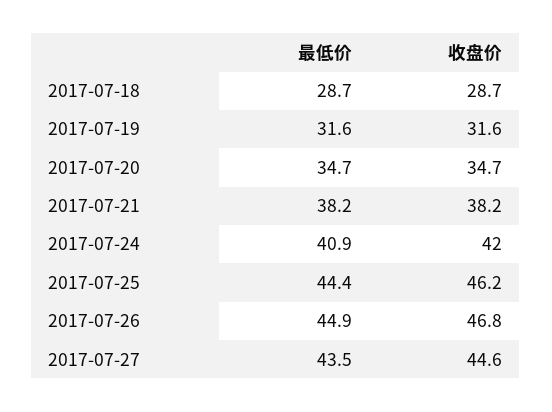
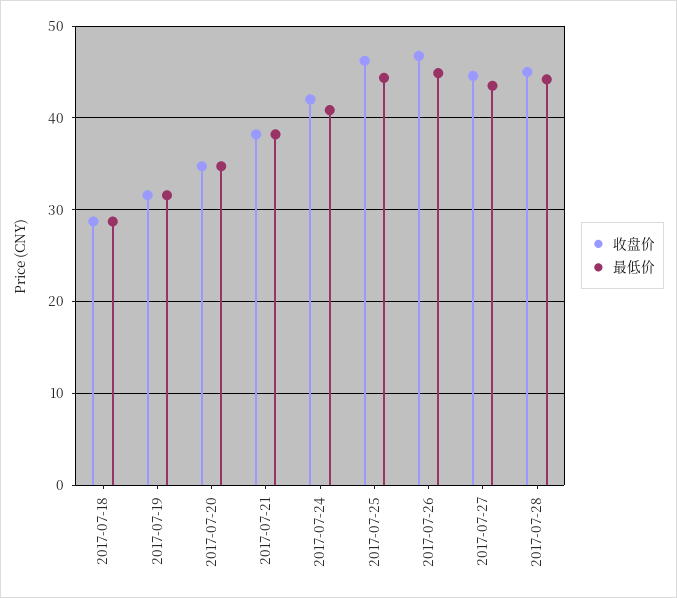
收盘价, 2017-07-28: none -> 45
最低价, 2017-07-28: none -> 44

